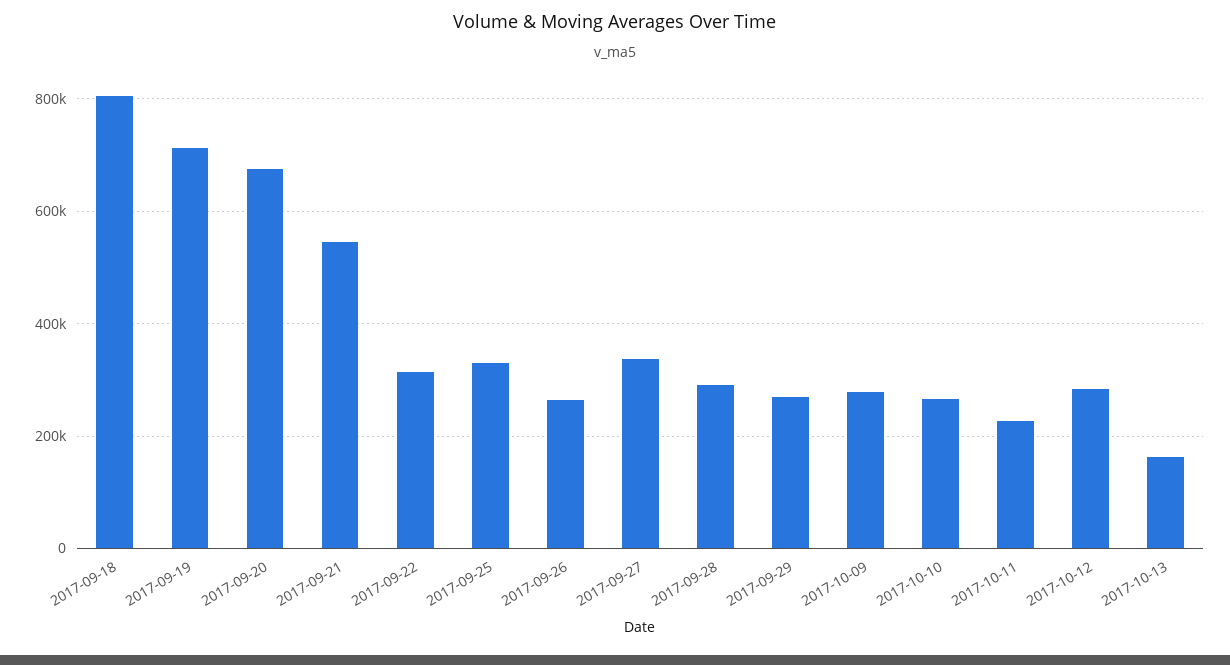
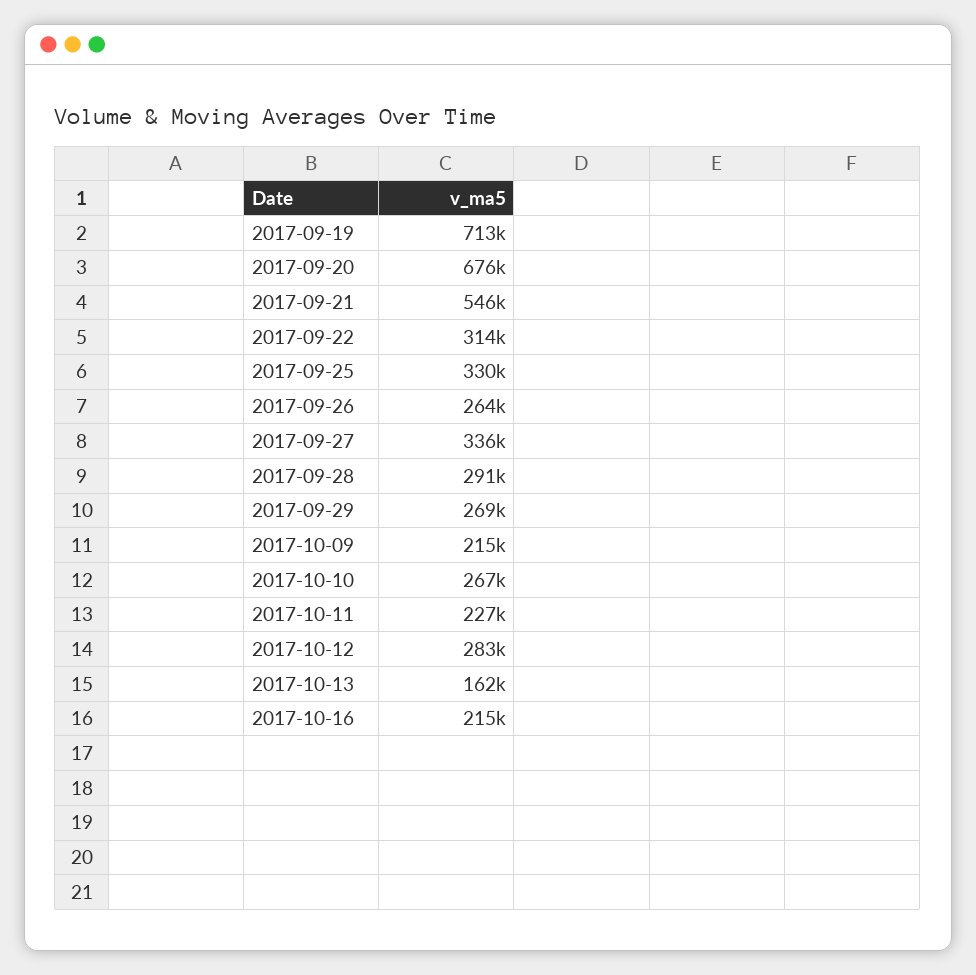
2017-09-18: 800000 -> none
2017-10-09: 280000 -> 215000
2017-10-16: none -> 215000

